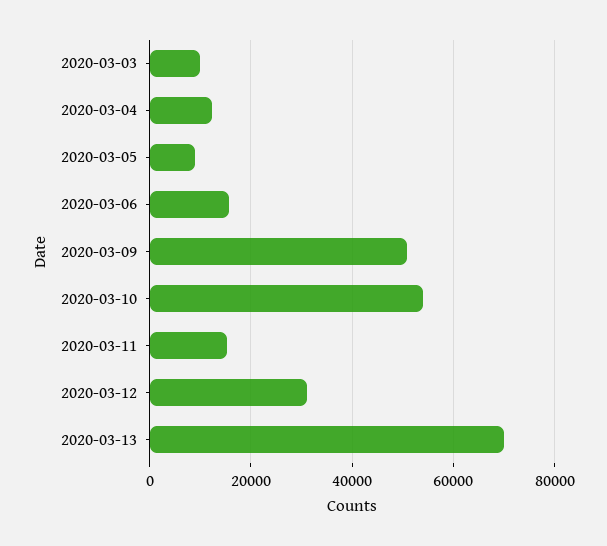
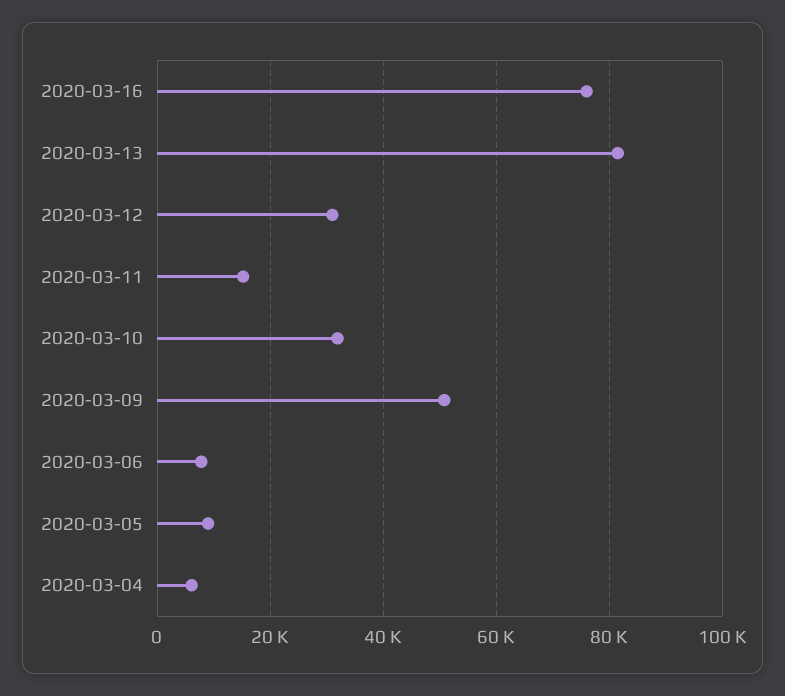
2020-03-03: 10000 -> none
2020-03-04: 12000 -> 6000
2020-03-06: 16000 -> 8000
2020-03-10: 54000 -> 32000
2020-03-13: 70000 -> 82000
2020-03-16: none -> 76000

